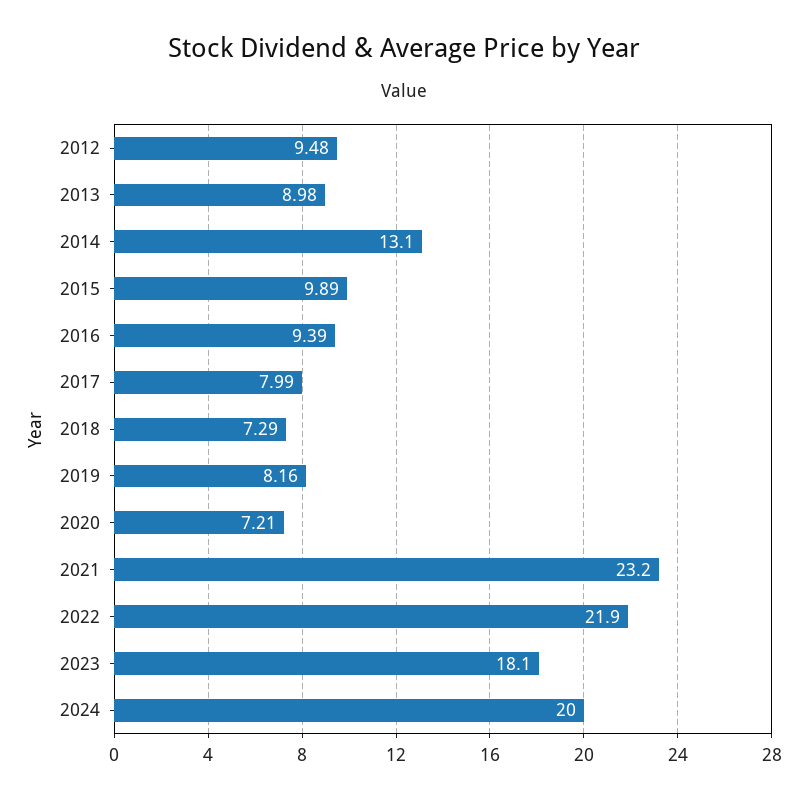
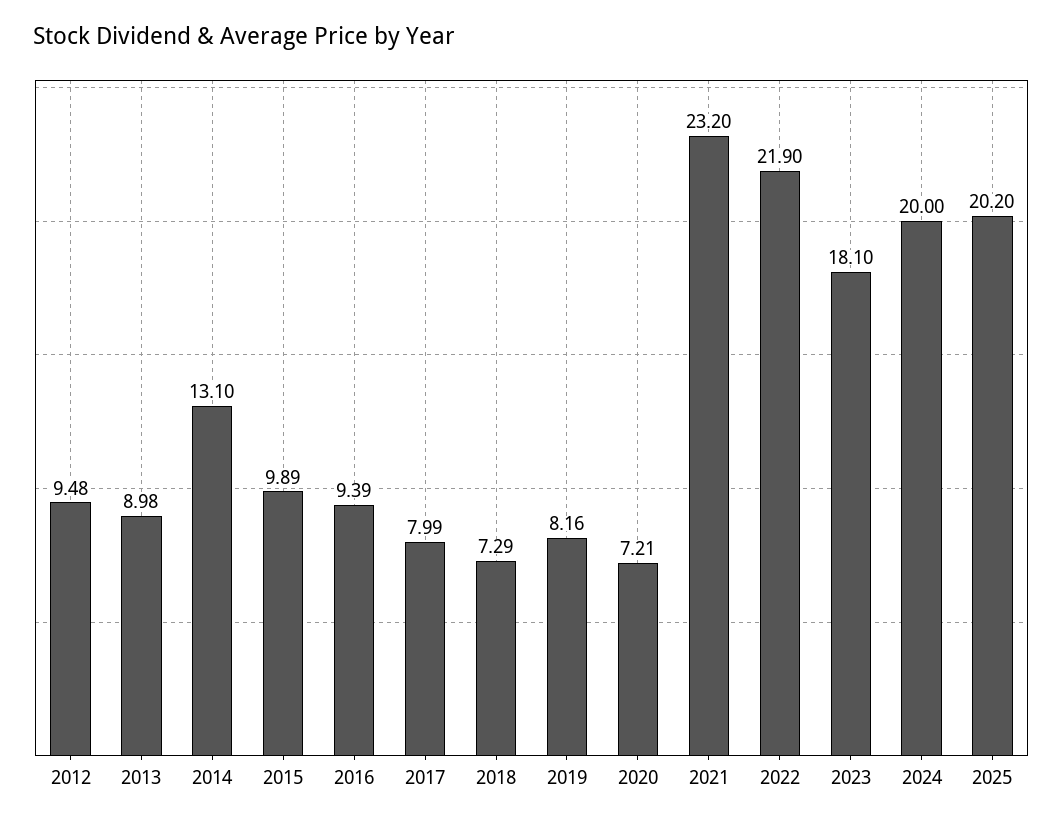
2025: none -> 20.2

